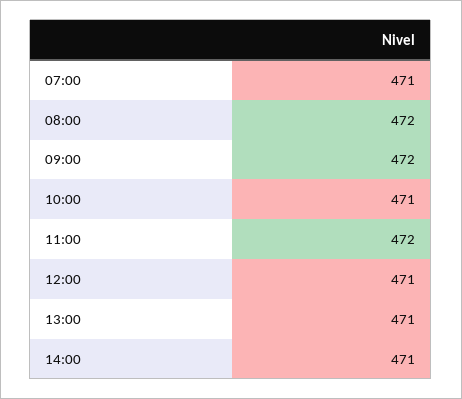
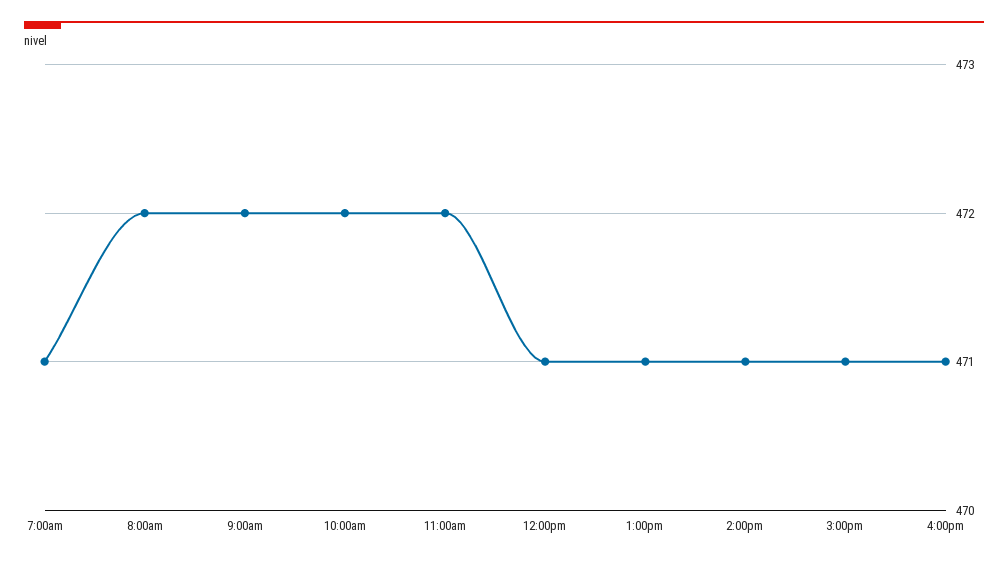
10:00: 471 -> 472
3:00pm: none -> 471
4:00pm: none -> 471

